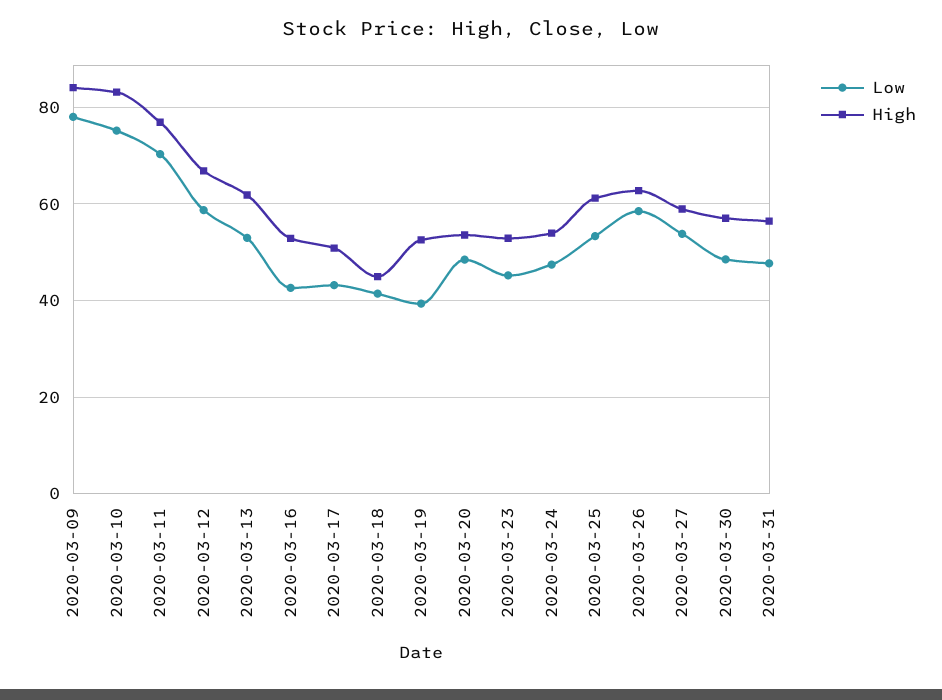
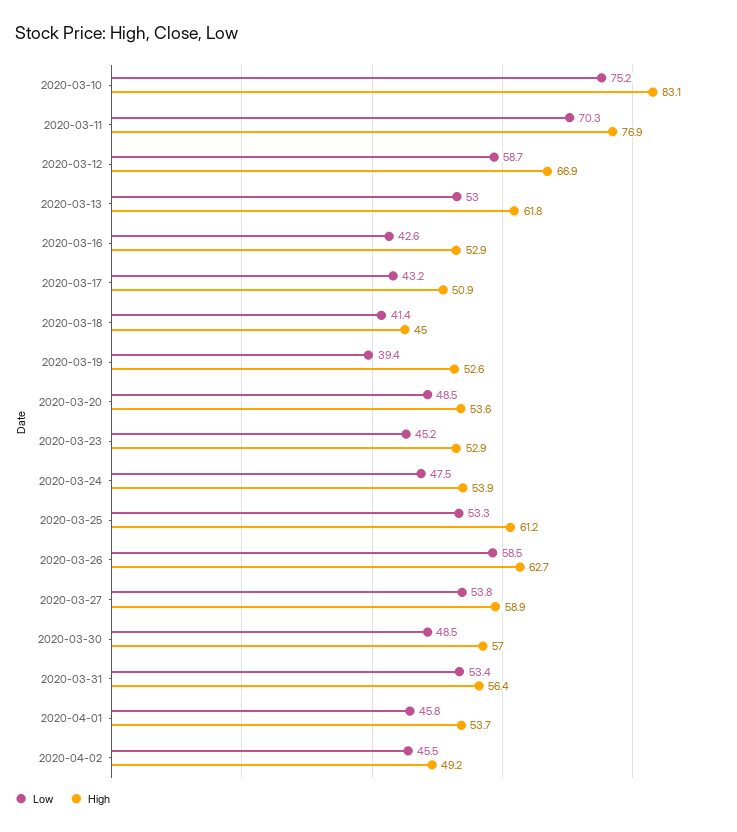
Low, 2020-03-09: 78 -> none
High, 2020-03-09: 84 -> none
Low, 2020-03-31: 48 -> 53.4
Low, 2020-04-01: none -> 45.8
High, 2020-04-01: none -> 53.7
Low, 2020-04-02: none -> 45.5
High, 2020-04-02: none -> 49.2

